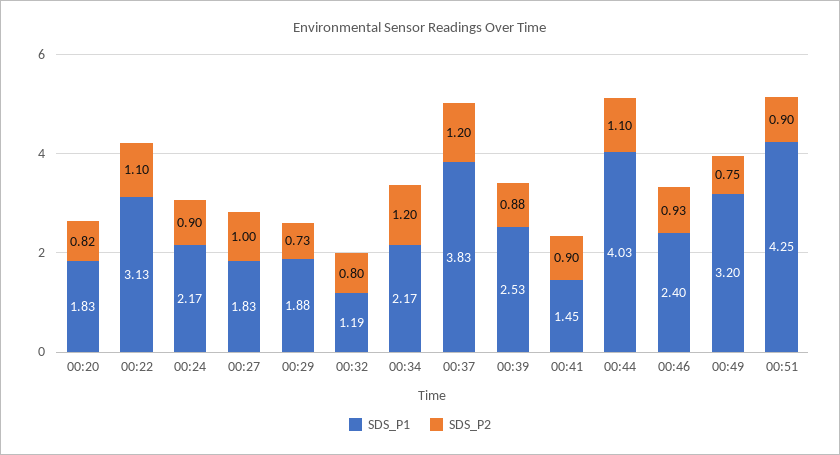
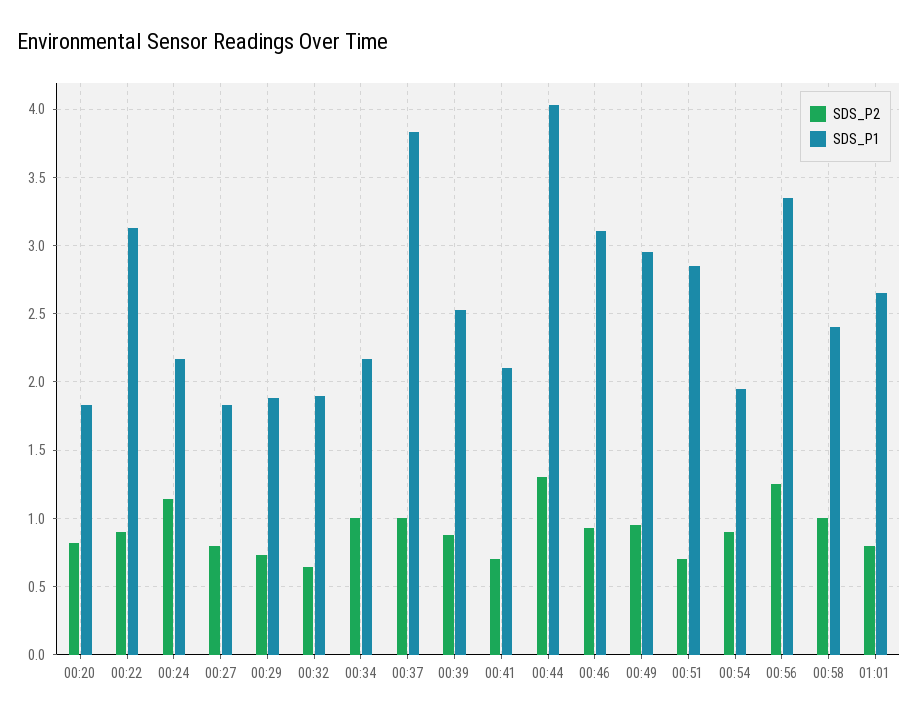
SDS_P2, 00:22: 1.1 -> 0.9
SDS_P2, 00:24: 0.9 -> 1.15
SDS_P2, 00:27: 1 -> 0.8
SDS_P1, 00:32: 1.19 -> 1.9
SDS_P2, 00:32: 0.8 -> 0.65
SDS_P2, 00:34: 1.2 -> 1
SDS_P2, 00:37: 1.2 -> 1
SDS_P1, 00:41: 1.45 -> 2.1
SDS_P2, 00:41: 0.9 -> 0.7
SDS_P2, 00:44: 1.1 -> 1.3
SDS_P1, 00:46: 2.4 -> 3.1
SDS_P1, 00:49: 3.2 -> 2.95
SDS_P2, 00:49: 0.75 -> 0.95
SDS_P1, 00:51: 4.25 -> 2.85
SDS_P2, 00:51: 0.9 -> 0.7
SDS_P2, 00:54: none -> 0.9
SDS_P1, 00:54: none -> 1.95
SDS_P2, 00:56: none -> 1.25
SDS_P1, 00:56: none -> 3.35
SDS_P2, 00:58: none -> 1
SDS_P1, 00:58: none -> 2.4
SDS_P2, 01:01: none -> 0.8
SDS_P1, 01:01: none -> 2.65

